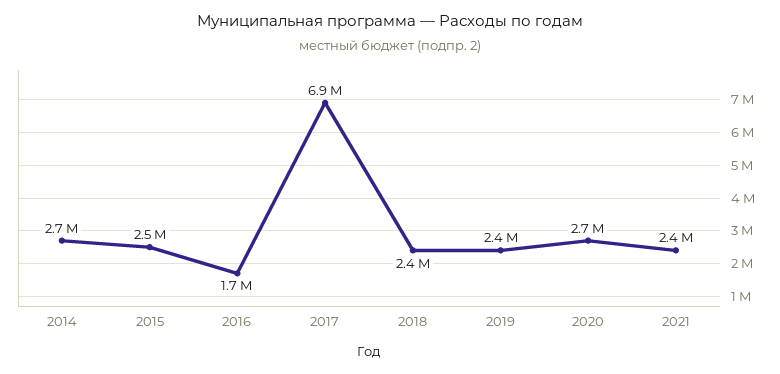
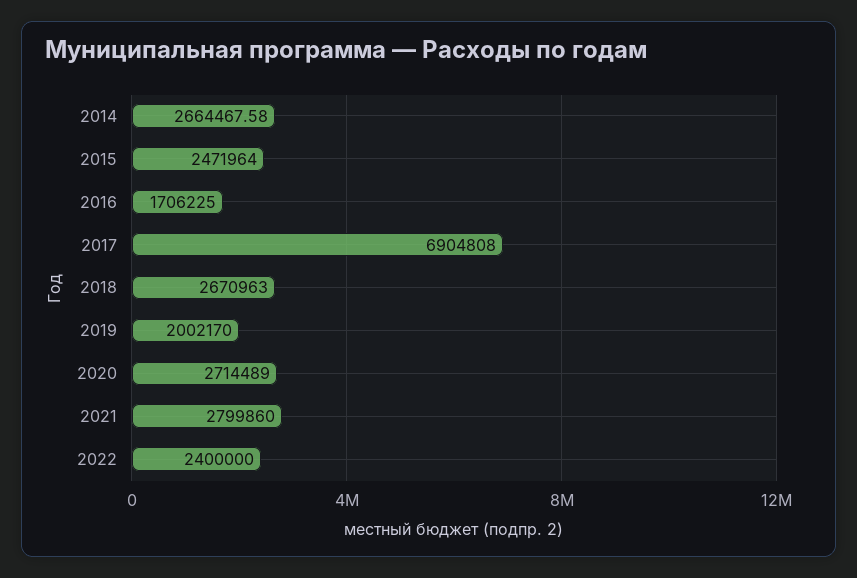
2018: 2400000 -> 2670963
2019: 2400000 -> 2002170
2021: 2400000 -> 2799860
2022: none -> 2400000

